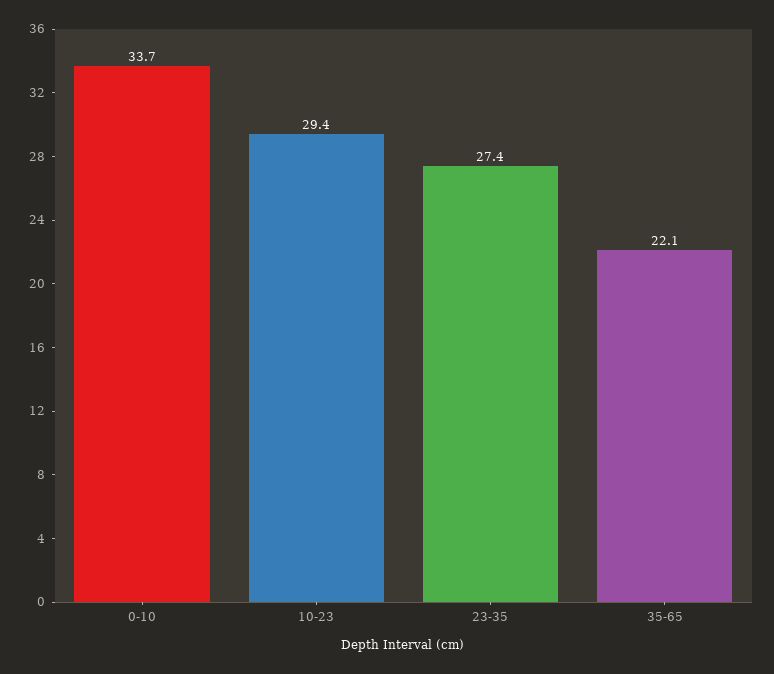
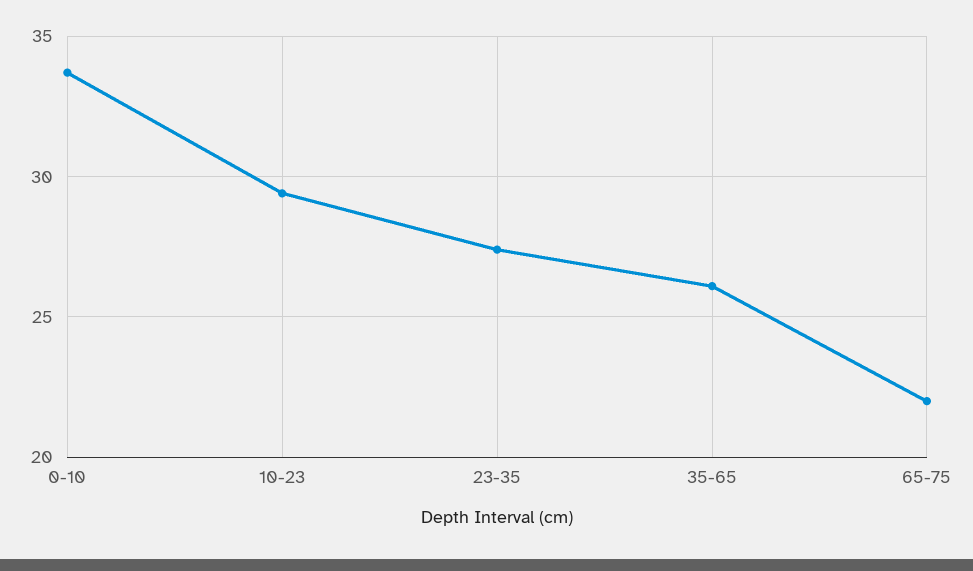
35-65: 22.1 -> 26
65-75: none -> 22

